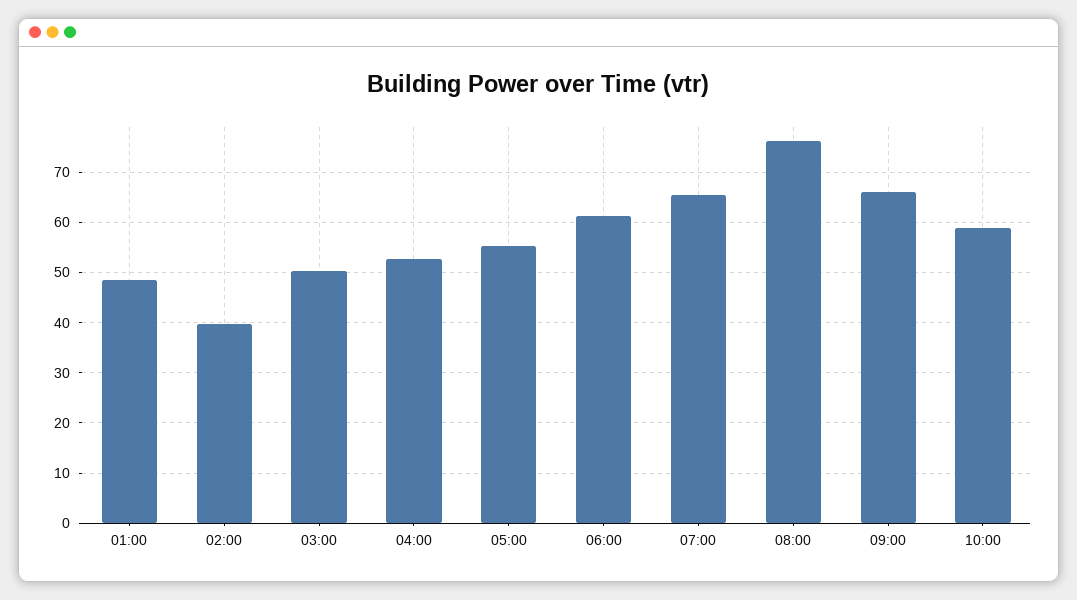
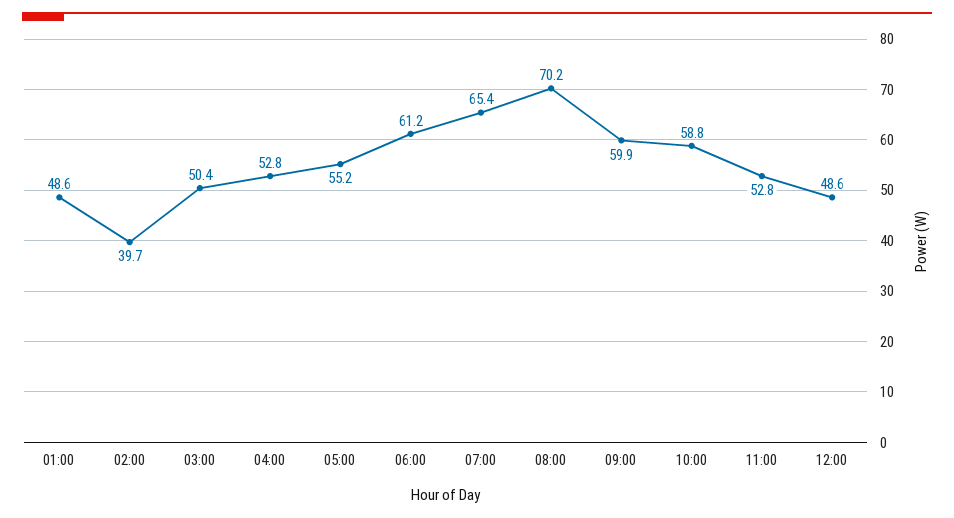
08:00: 76 -> 70.2
09:00: 66 -> 59.9
11:00: none -> 52.8
12:00: none -> 48.6

